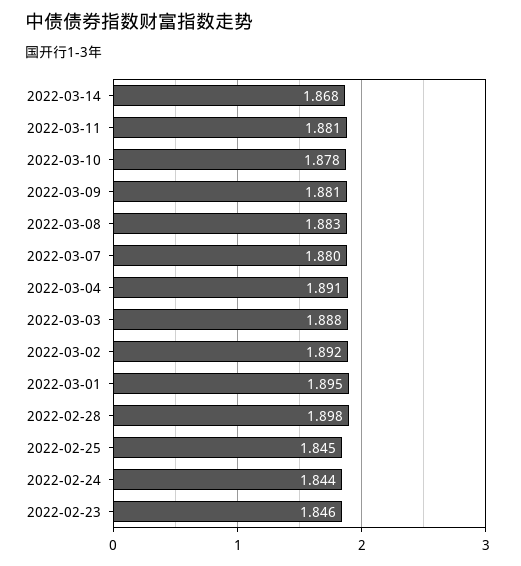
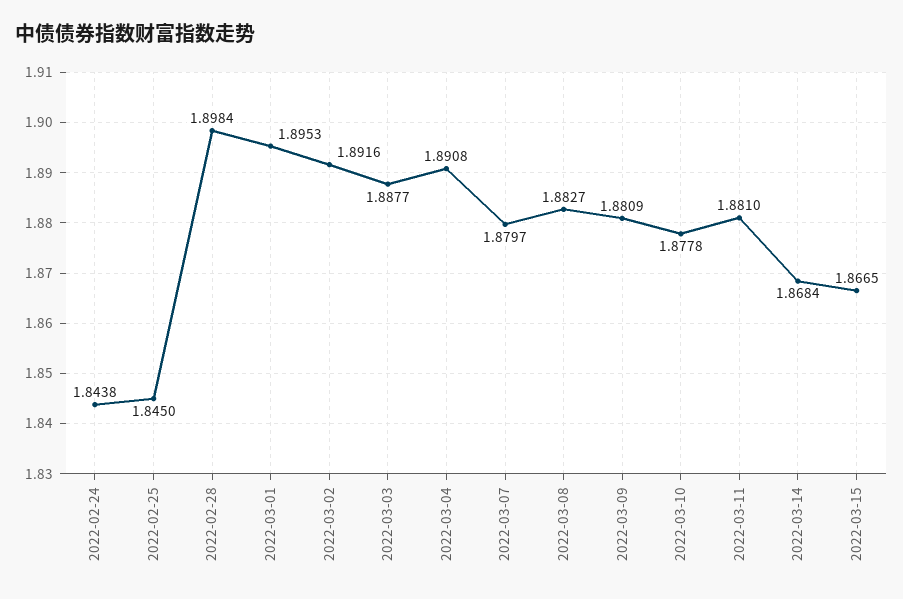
2022-02-23: 1.846 -> none
2022-03-15: none -> 1.8665

